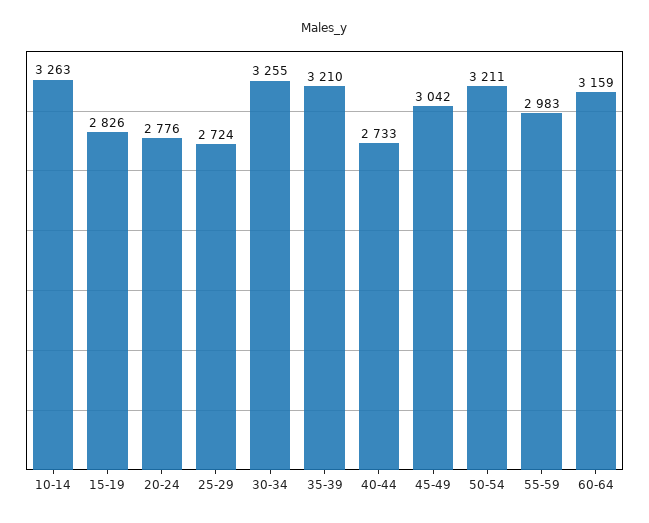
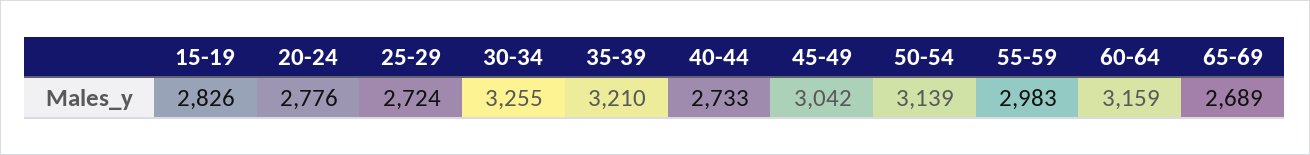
10-14: 3263 -> none
50-54: 3211 -> 3139
65-69: none -> 2689

